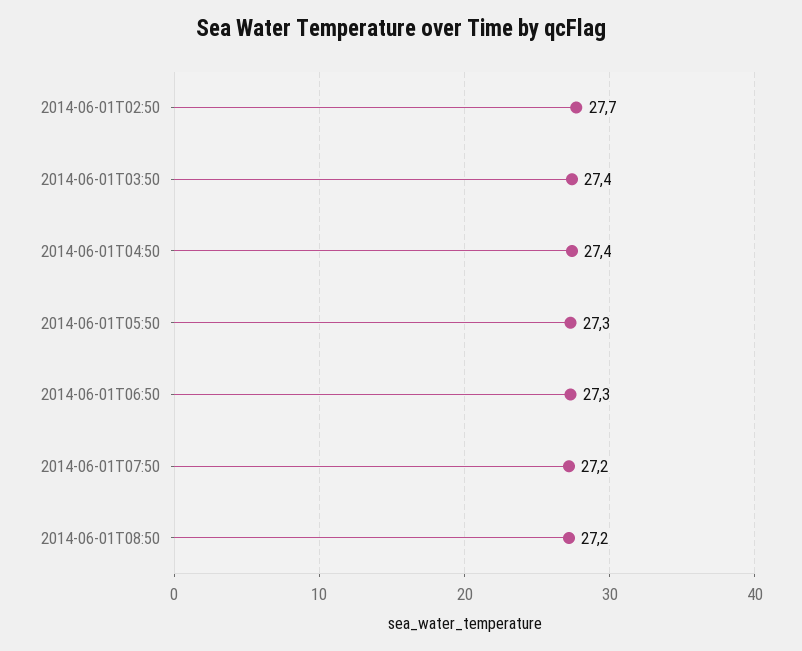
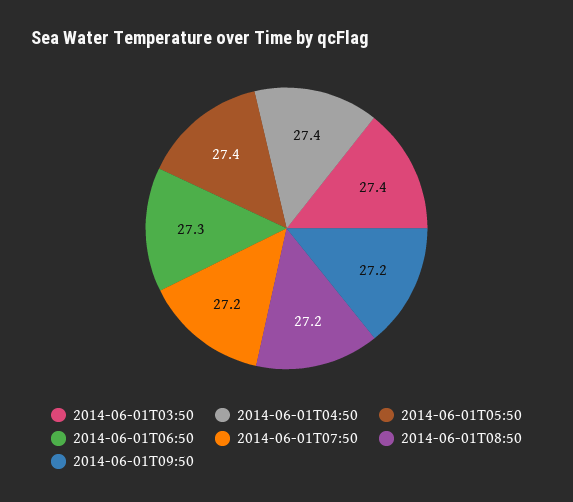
2014-06-01T02:50: 27.7 -> none
2014-06-01T05:50: 27.3 -> 27.4
2014-06-01T09:50: none -> 27.2

